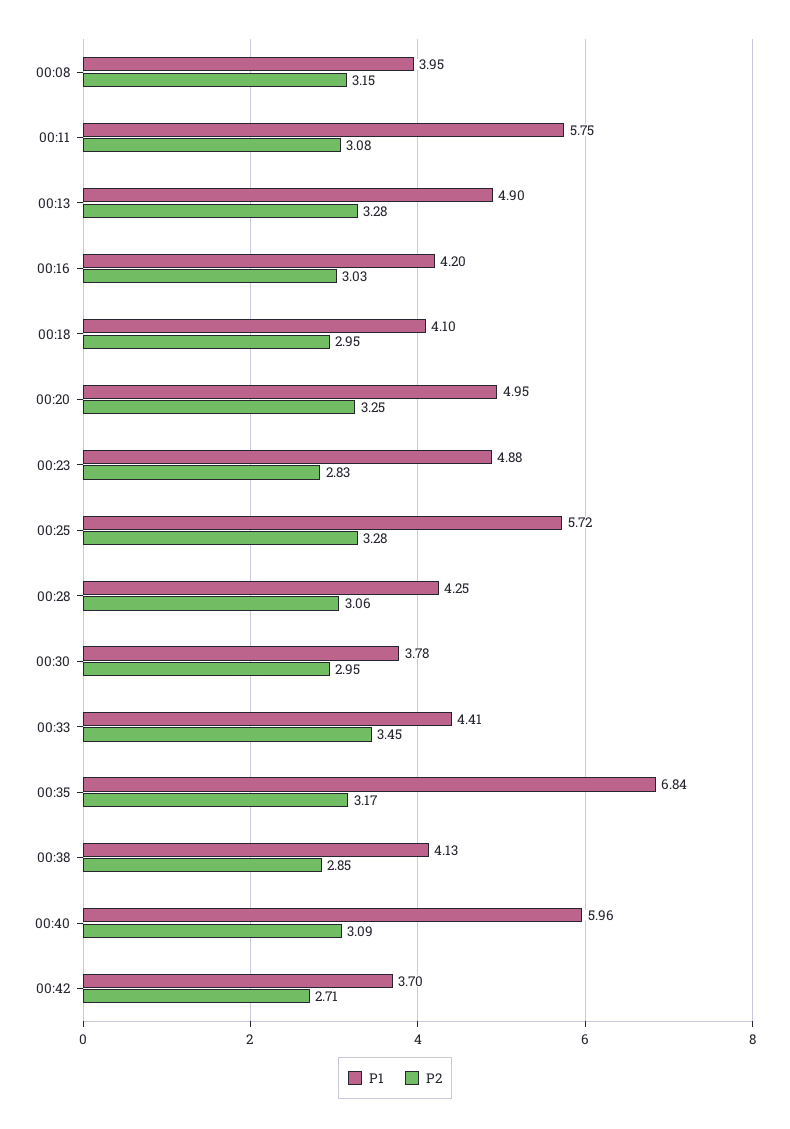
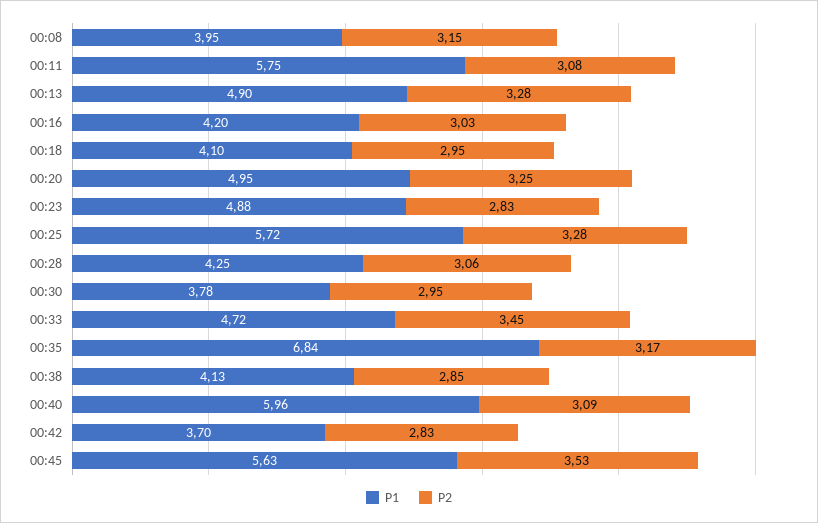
P1, 00:33: 4.41 -> 4.72
P2, 00:42: 2.71 -> 2.83
P1, 00:45: none -> 5.63
P2, 00:45: none -> 3.53

